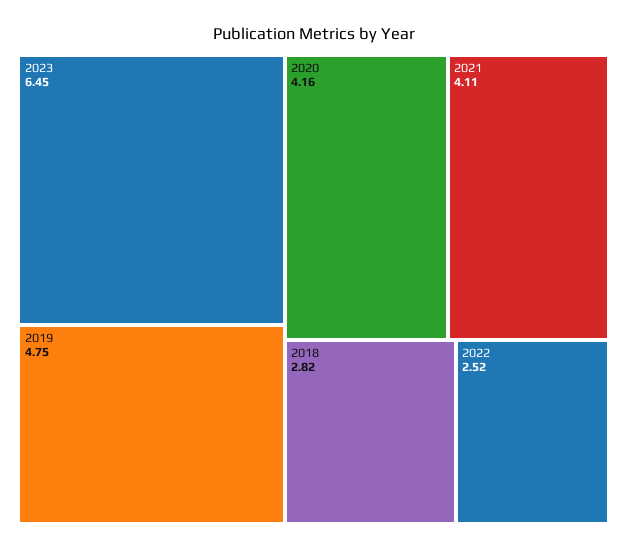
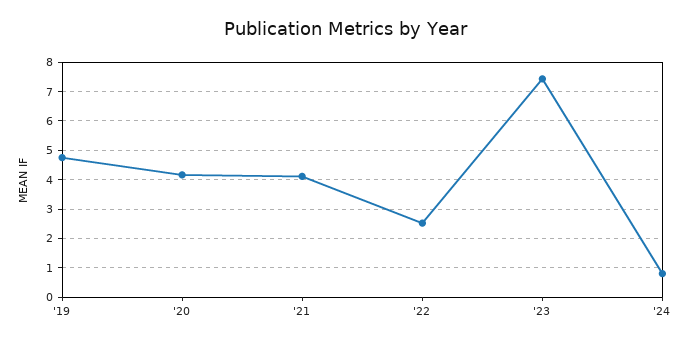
2023: 6.45 -> 7.5
2018: 2.82 -> none
'24: none -> 0.75

